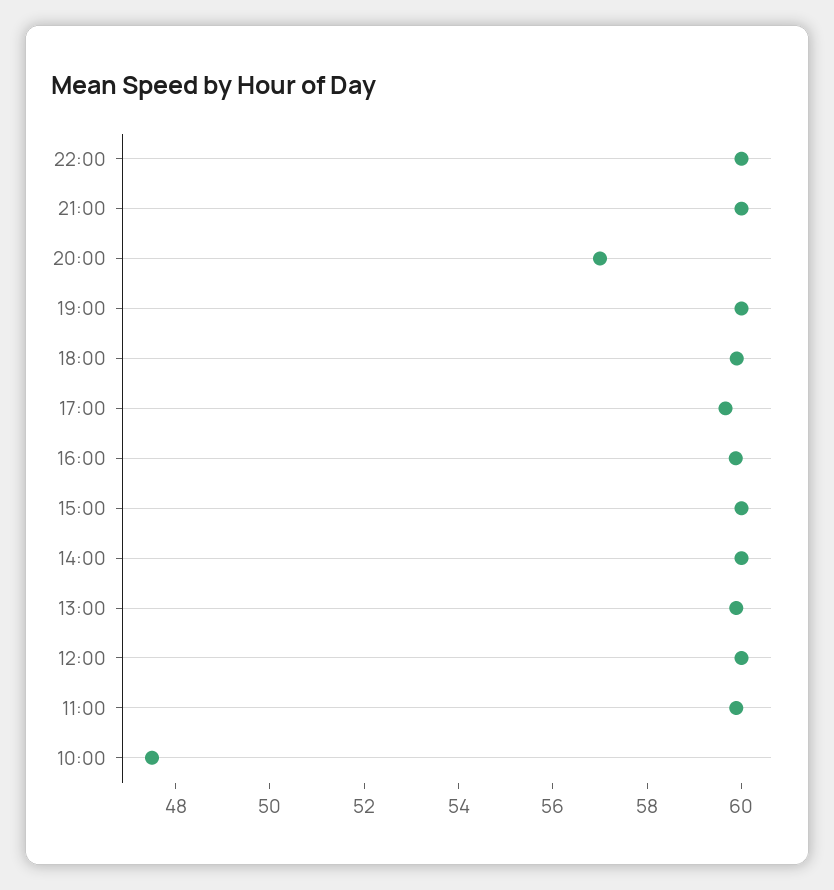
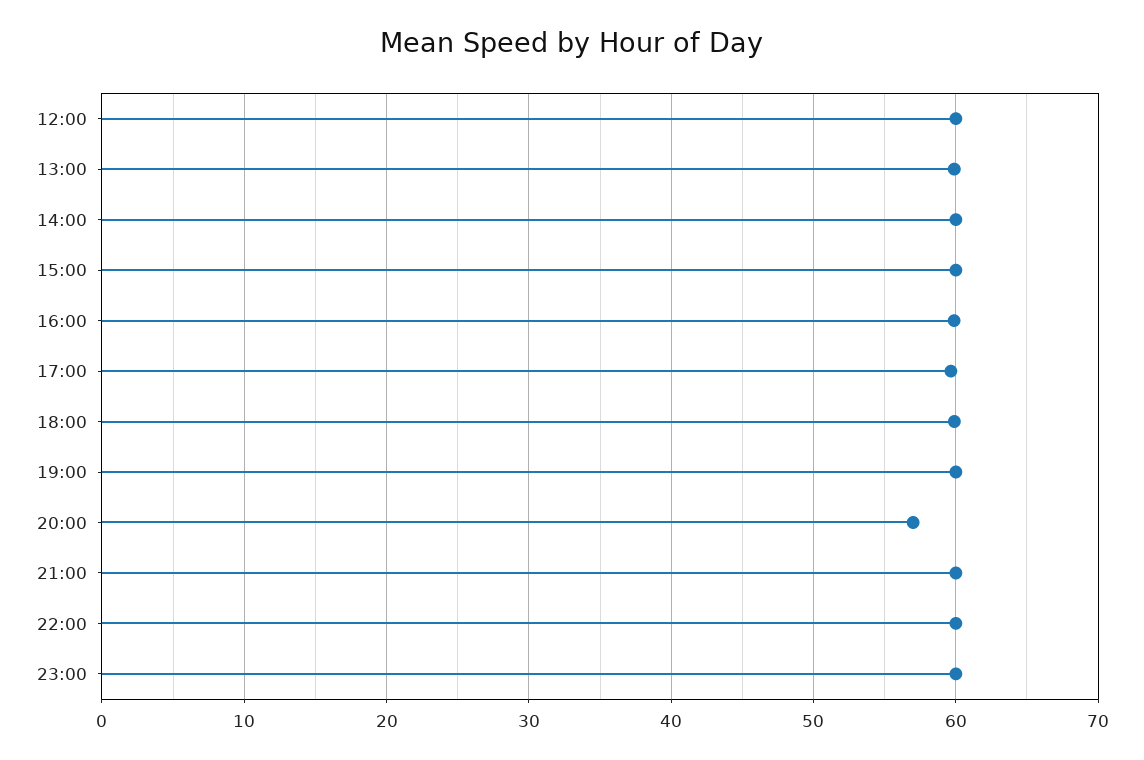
11:00: 60 -> none
10:00: 47.5 -> none
23:00: none -> 60

